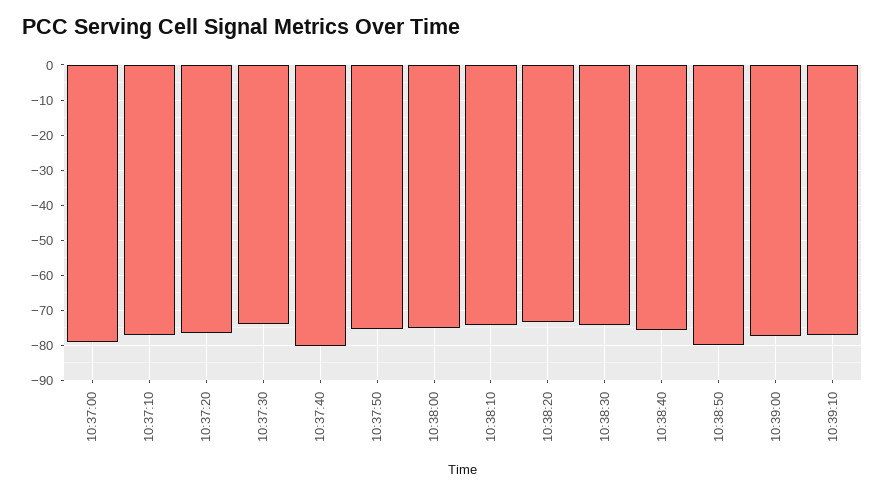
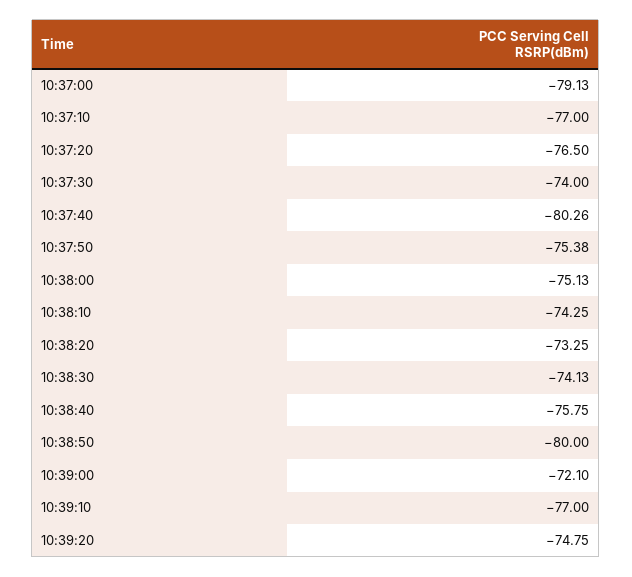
10:39:00: -78 -> -72.1
10:39:20: none -> -74.75

